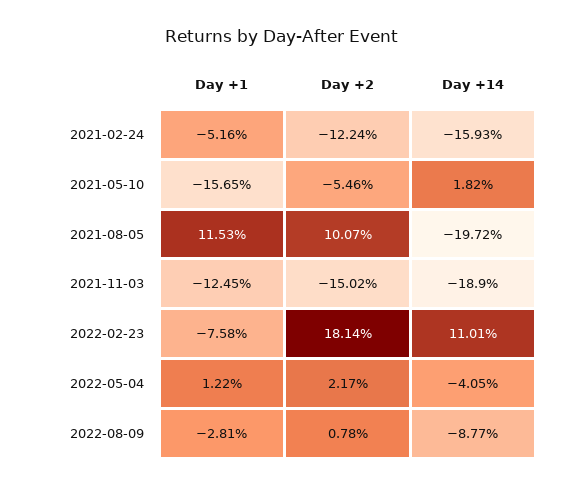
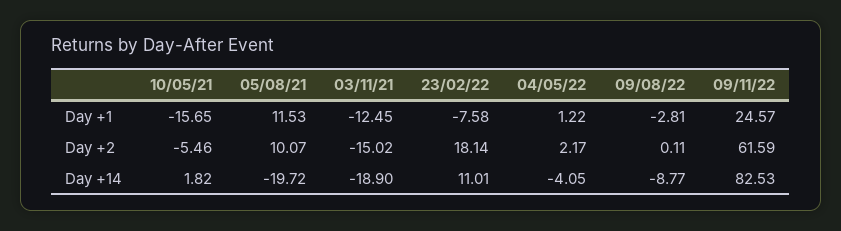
Day +1, 2021-02-24: -5.16 -> none
Day +2, 2021-02-24: -12.24 -> none
Day +14, 2021-02-24: -15.93 -> none
Day +2, 2022-08-09: 0.78 -> 0.11
Day +1, 09/11/22: none -> 24.57
Day +2, 09/11/22: none -> 61.59
Day +14, 09/11/22: none -> 82.53

